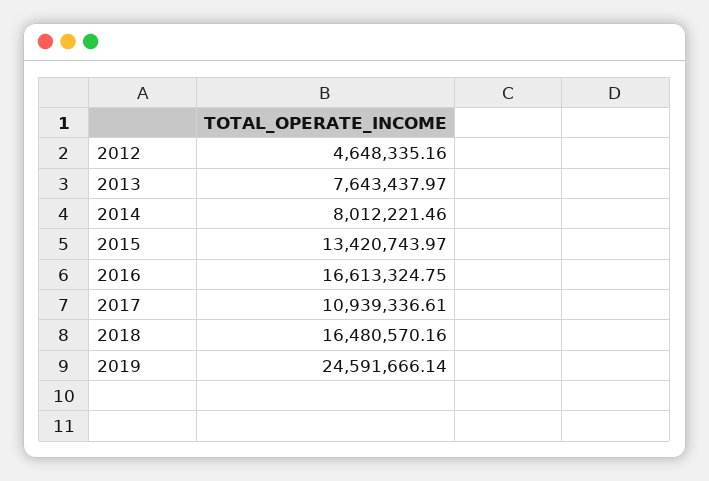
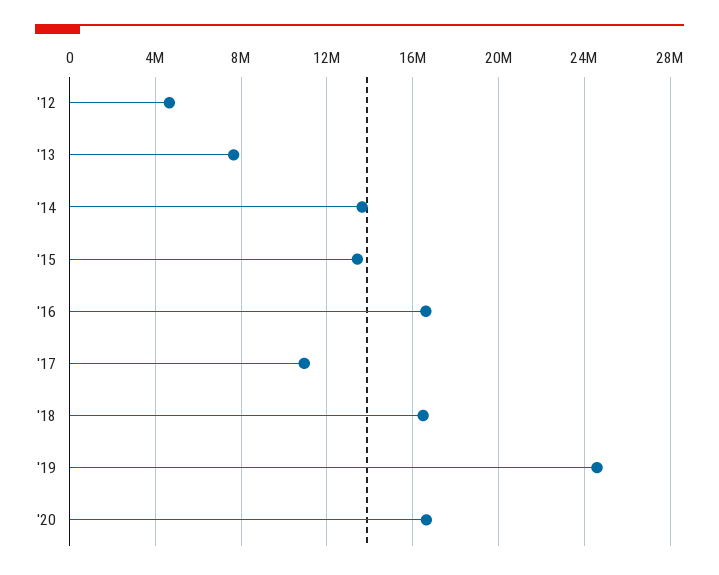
2014: 8012221.46 -> 13500000
'20: none -> 16500000

